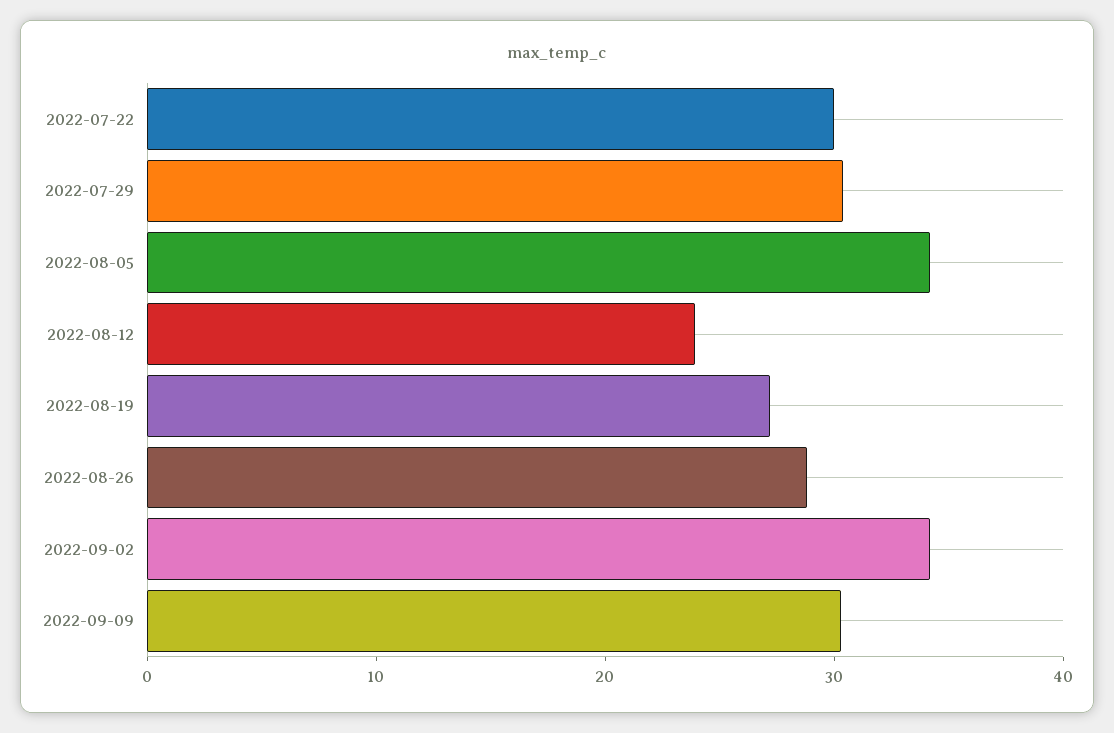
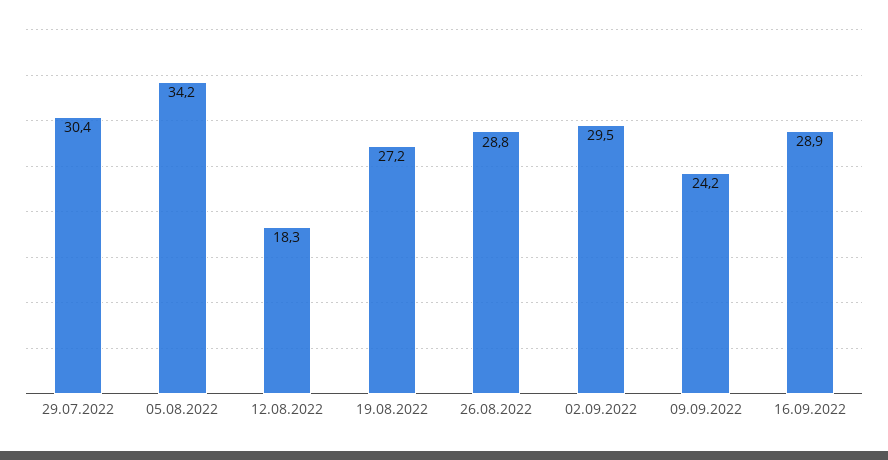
2022-07-22: 30 -> none
2022-08-12: 24 -> 18.3
2022-09-02: 34 -> 29.5
2022-09-09: 30 -> 24.2
16.09.2022: none -> 28.9

